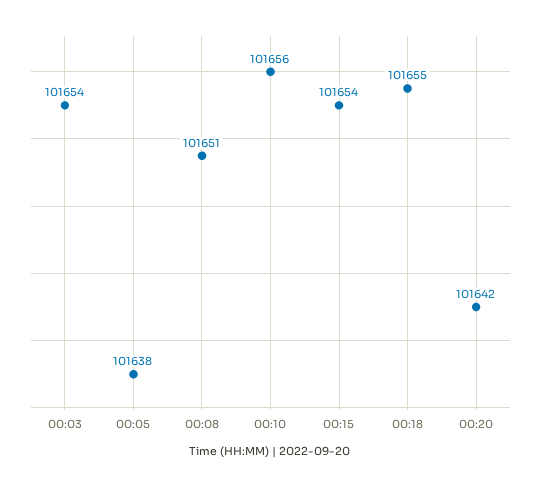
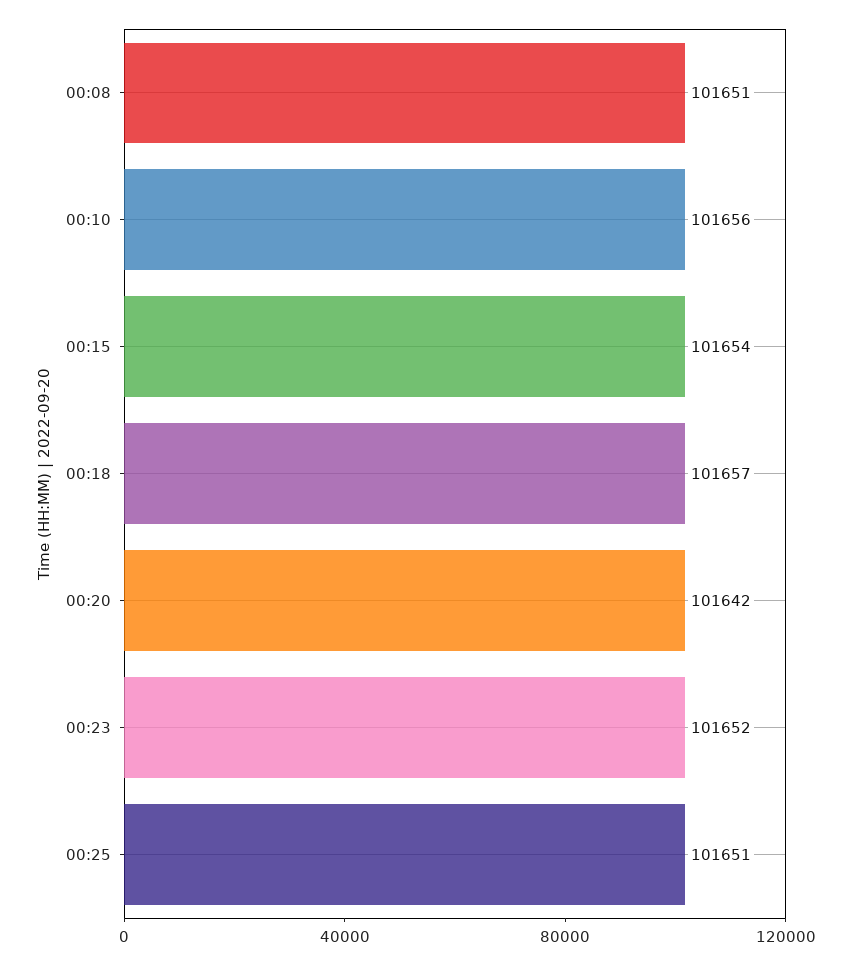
00:03: 101654 -> none
00:05: 101638 -> none
00:18: 101655 -> 101657
00:23: none -> 101652
00:25: none -> 101651

